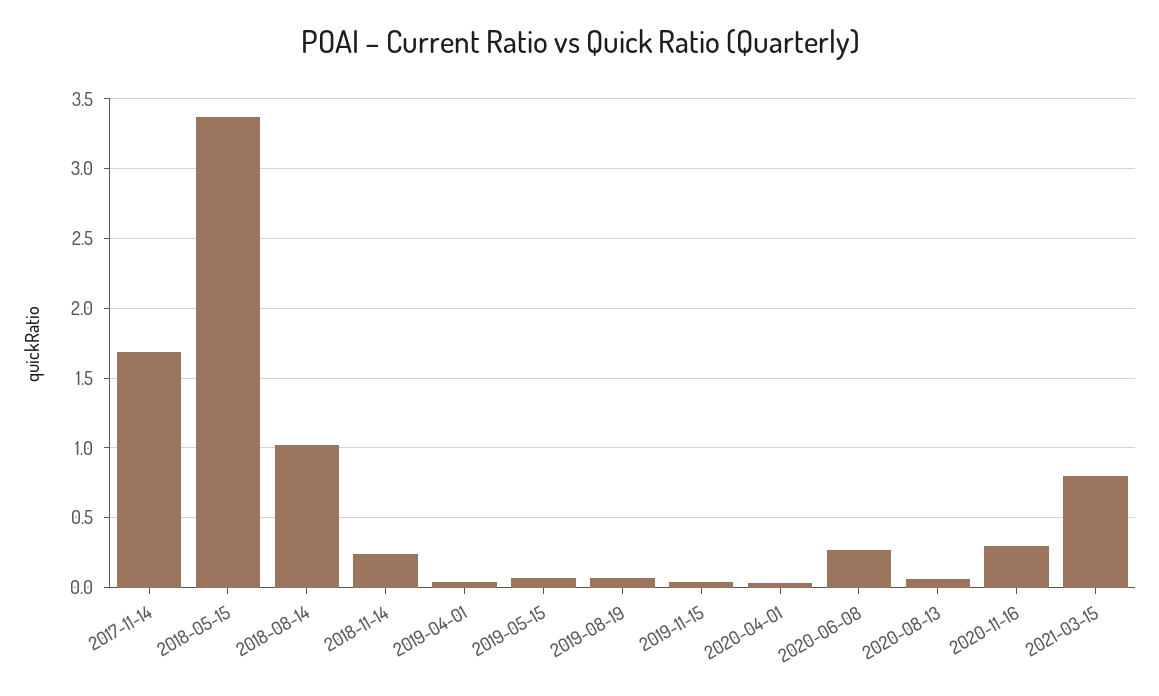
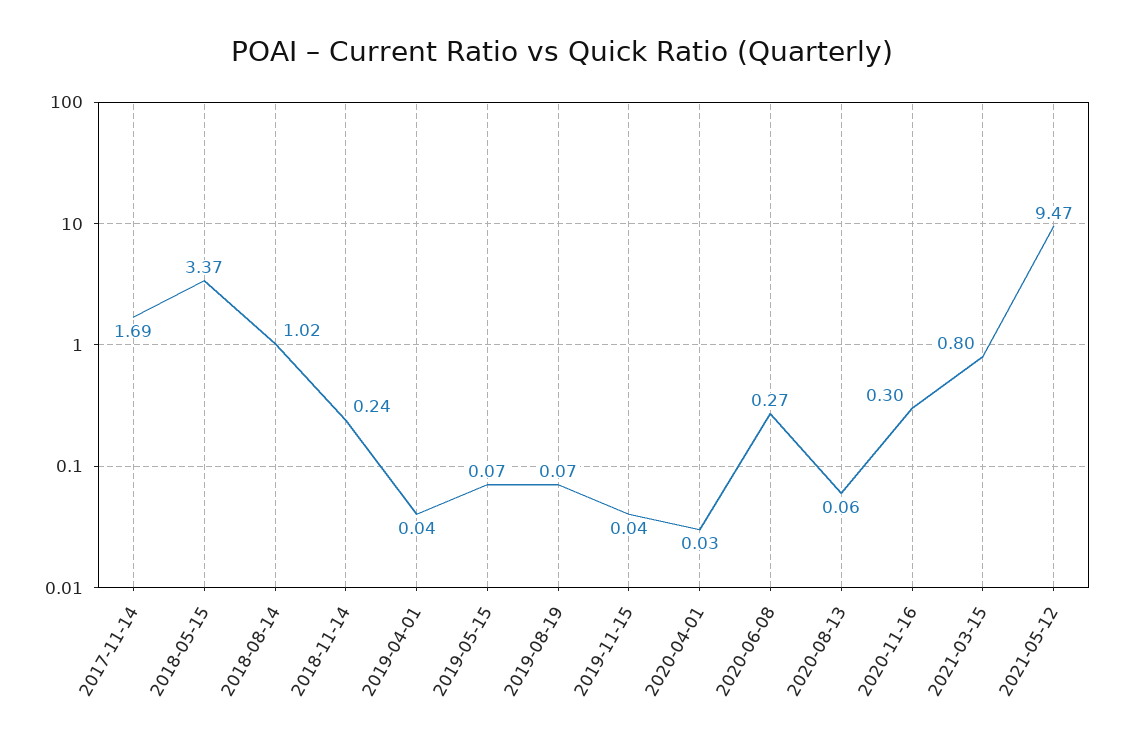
2021-05-12: none -> 9.47

